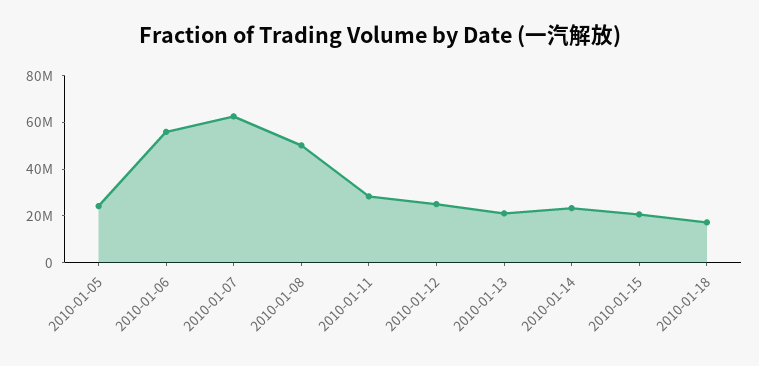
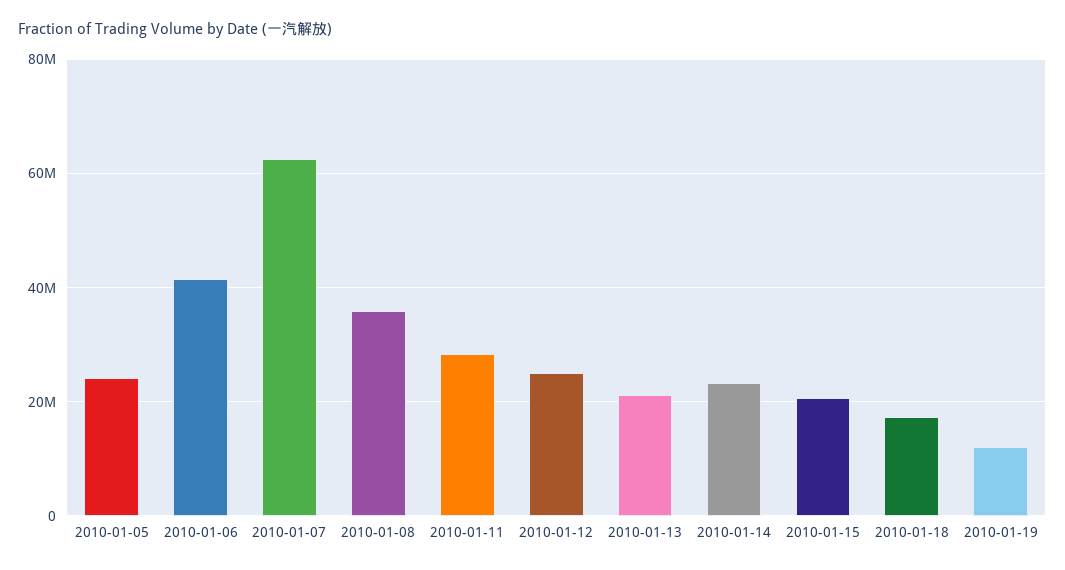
2010-01-06: 55000000 -> 42000000
2010-01-08: 50000000 -> 36000000
2010-01-19: none -> 12000000

